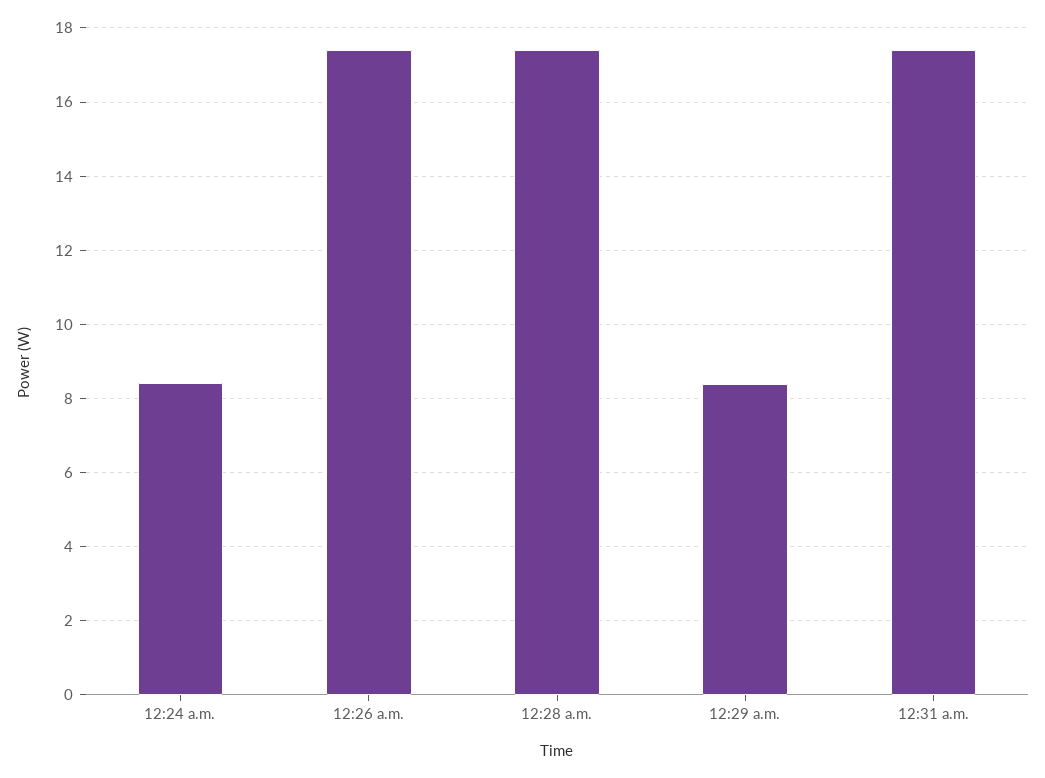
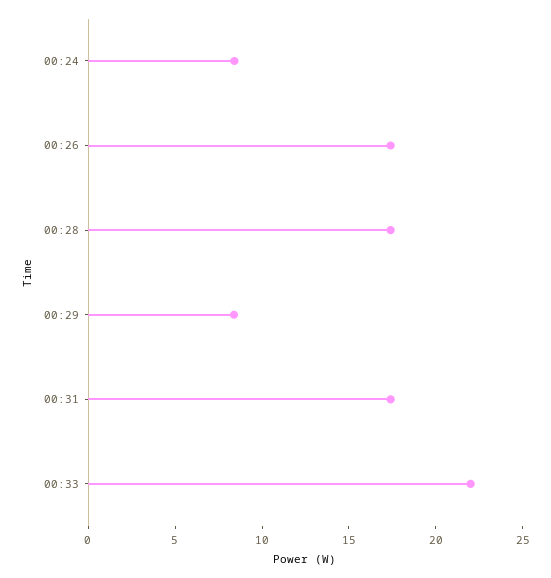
00:33: none -> 22

